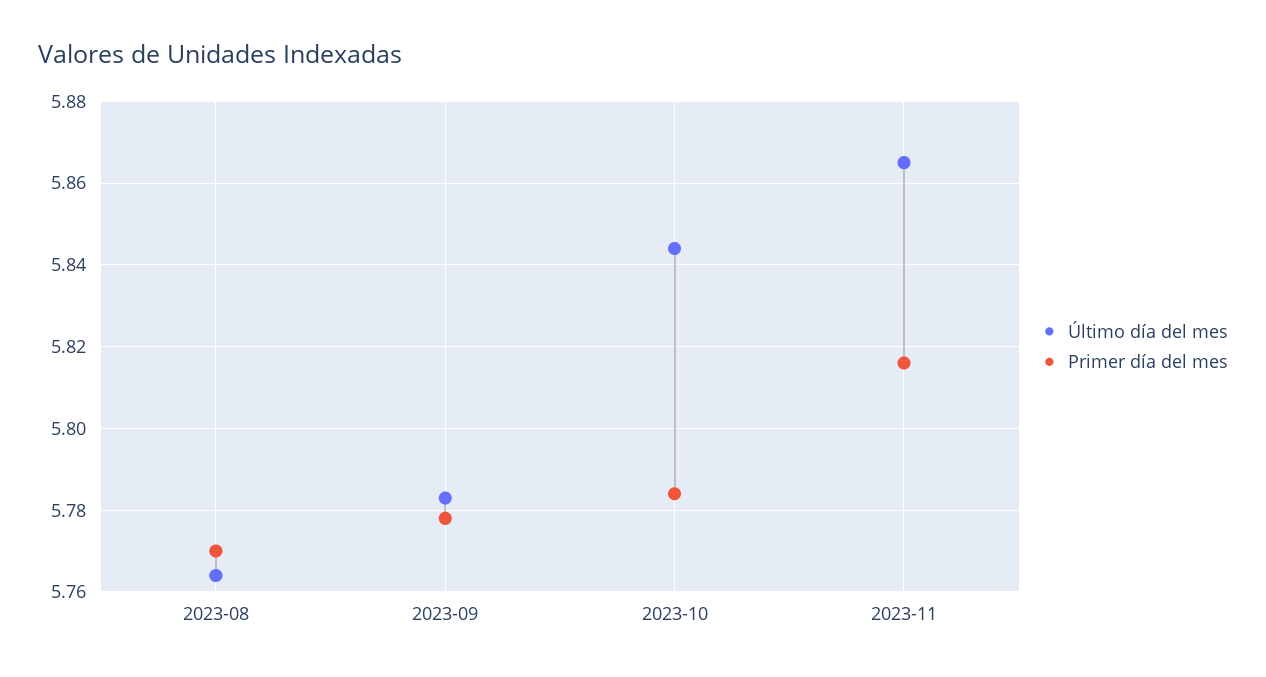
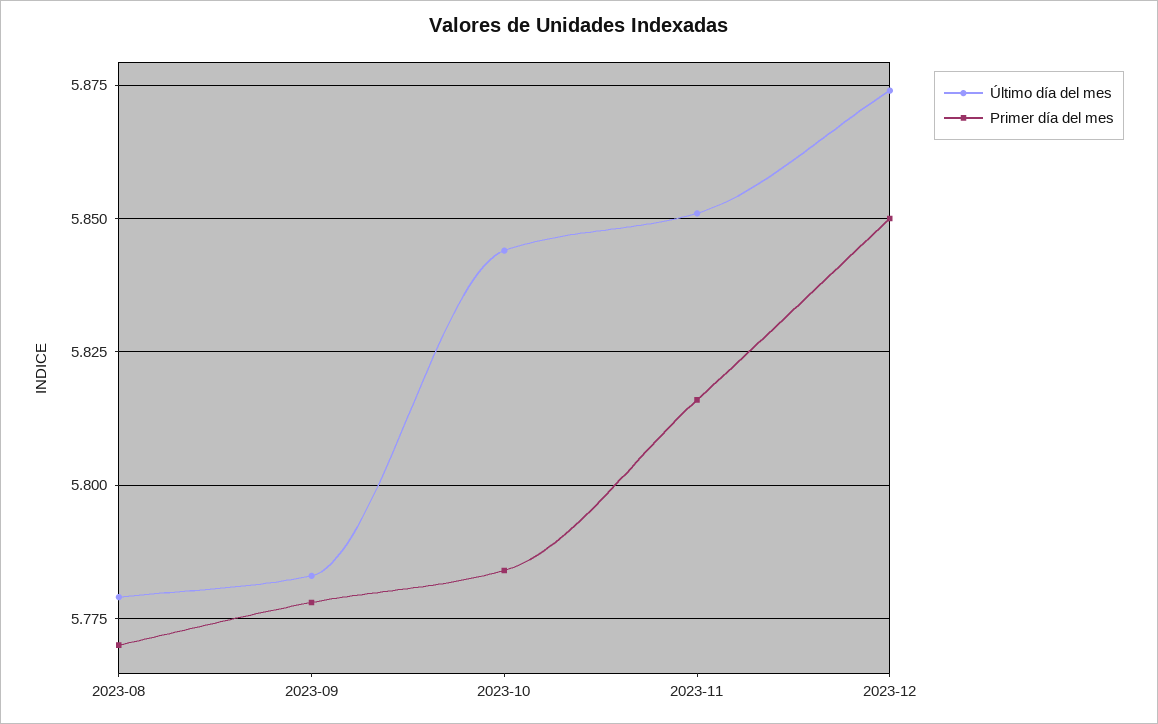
Último día del mes, 2023-08: 5.765 -> 5.78
Último día del mes, 2023-11: 5.865 -> 5.85
Último día del mes, 2023-12: none -> 5.875
Primer día del mes, 2023-12: none -> 5.85

